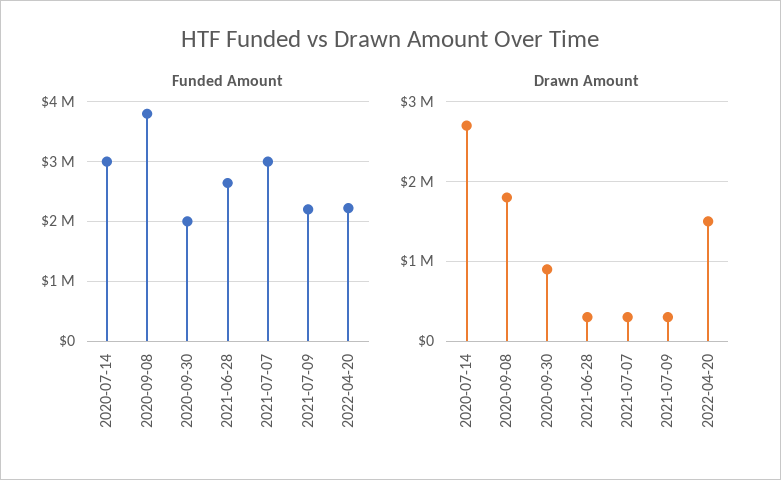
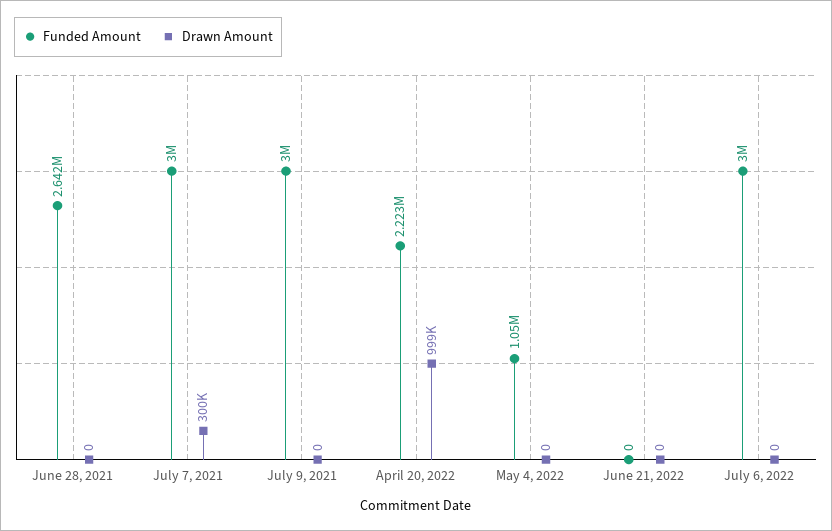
Funded Amount, 2020-07-14: 3000000 -> none
Funded Amount, 2020-09-08: 3800000 -> none
Funded Amount, 2020-09-30: 2000000 -> none
Funded Amount, 2021-07-09: 2200000 -> 3000000
Drawn Amount, 2020-07-14: 2700000 -> none
Drawn Amount, 2020-09-08: 1800000 -> none
Drawn Amount, 2020-09-30: 900000 -> none
Drawn Amount, 2021-06-28: 300000 -> 0
Drawn Amount, 2021-07-09: 300000 -> 0
Drawn Amount, 2022-04-20: 1500000 -> 999000
Funded Amount, May 4, 2022: none -> 1050000
Drawn Amount, May 4, 2022: none -> 0
Funded Amount, June 21, 2022: none -> 0
Drawn Amount, June 21, 2022: none -> 0
Funded Amount, July 6, 2022: none -> 3000000
Drawn Amount, July 6, 2022: none -> 0

